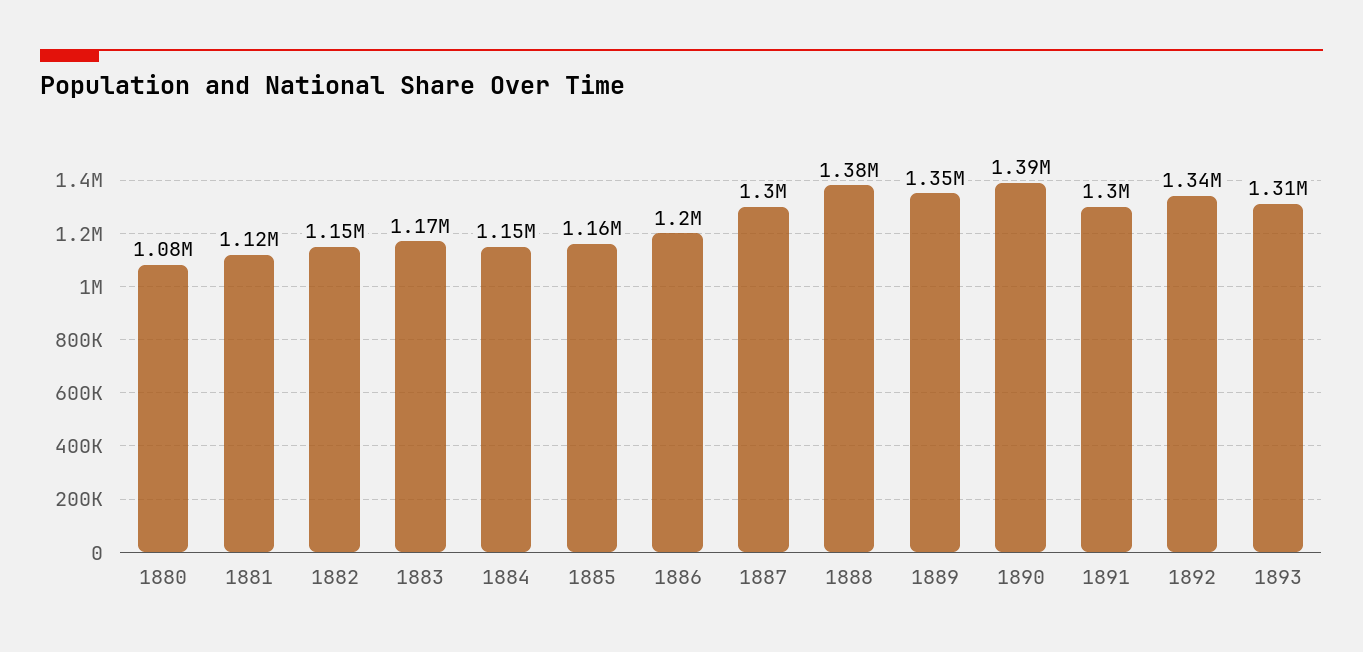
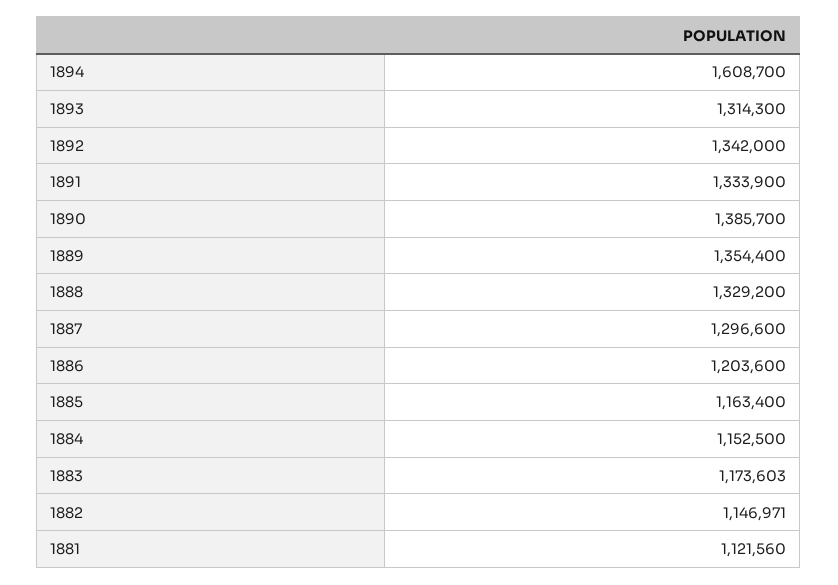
1880: 1080000 -> none
1888: 1380000 -> 1329200
1891: 1300000 -> 1333900
1894: none -> 1608700

